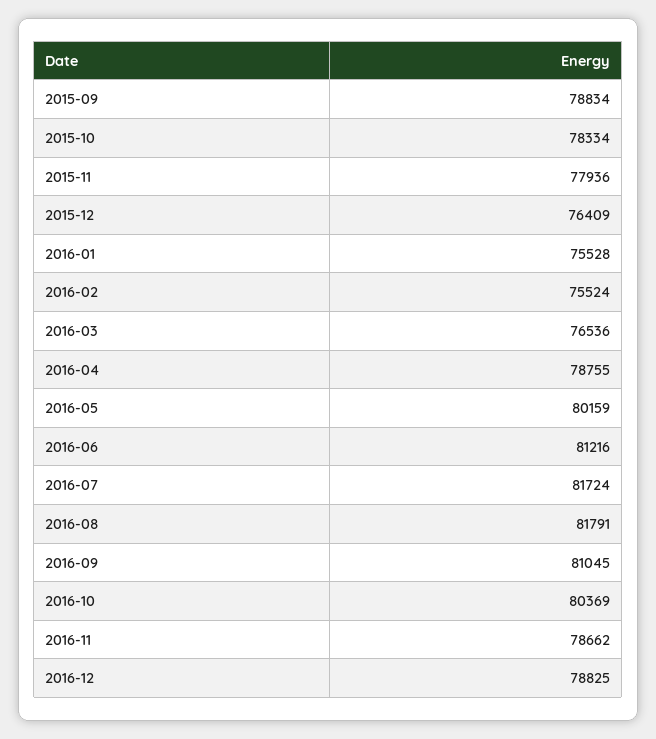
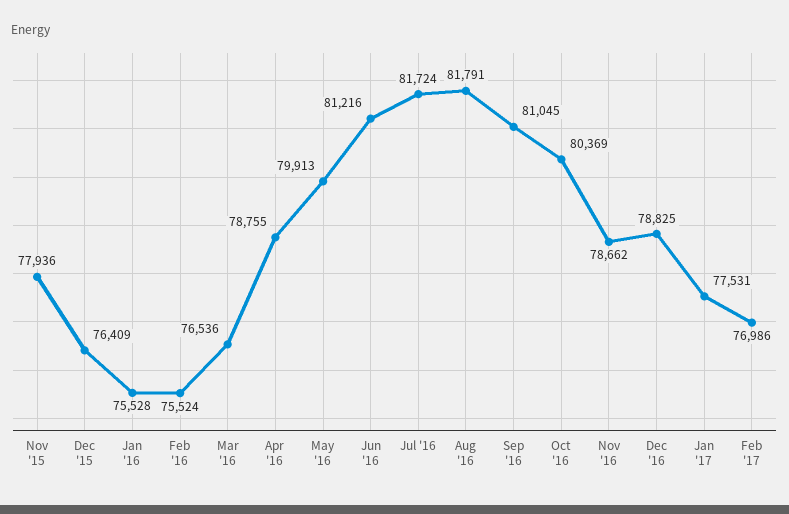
2015-09: 78834 -> none
2015-10: 78334 -> none
2016-05: 80159 -> 79913
Jan '17: none -> 77531
Feb '17: none -> 76986

